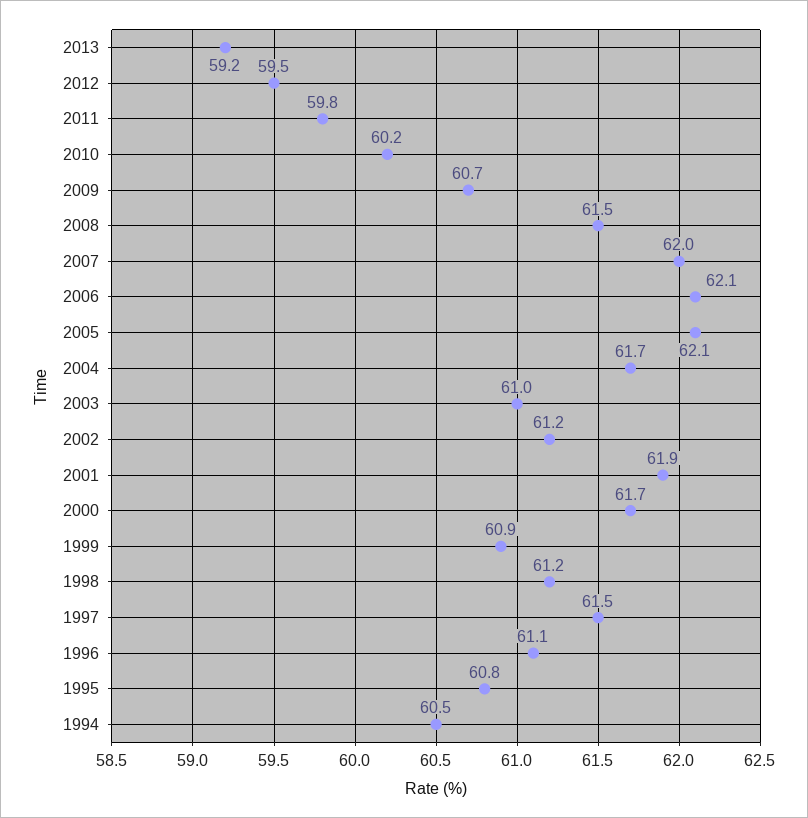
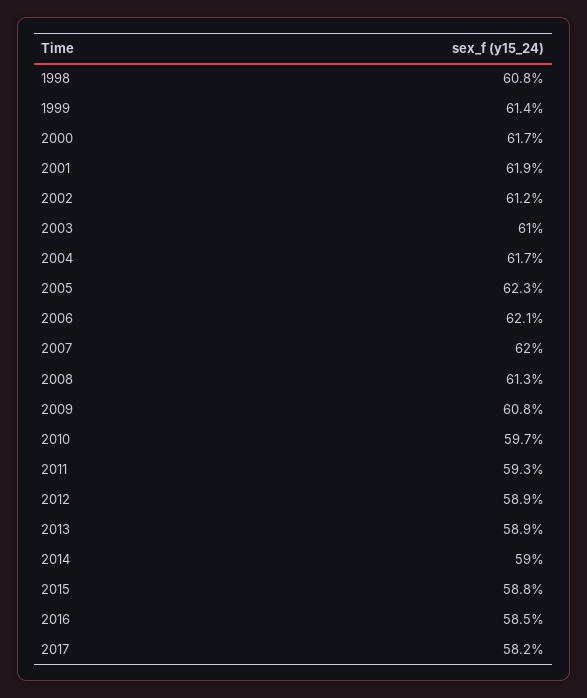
2013: 59.2 -> 58.9
2012: 59.5 -> 58.9
2011: 59.8 -> 59.3
2010: 60.2 -> 59.7
2009: 60.7 -> 60.8
2008: 61.5 -> 61.3
2005: 62.1 -> 62.3
1999: 60.9 -> 61.4
1998: 61.2 -> 60.8
1997: 61.5 -> none
1996: 61.1 -> none
1995: 60.8 -> none
1994: 60.5 -> none
2014: none -> 59
2015: none -> 58.8
2016: none -> 58.5
2017: none -> 58.2

